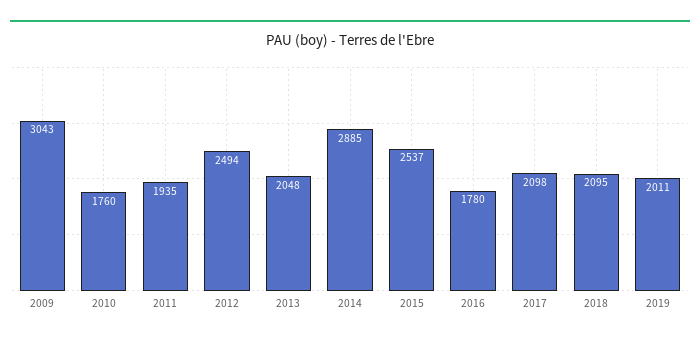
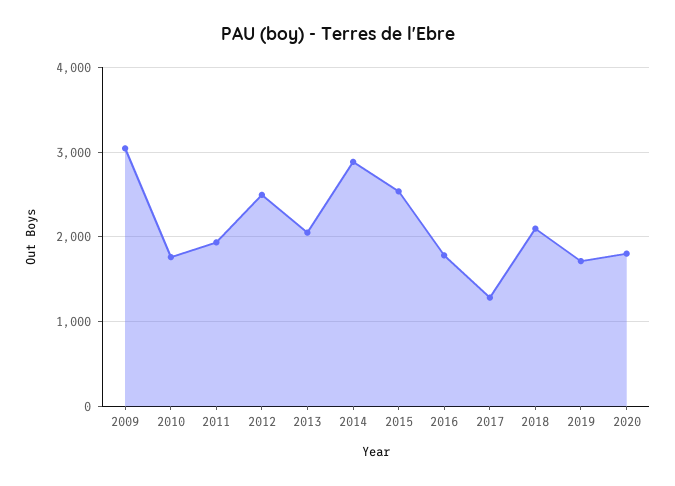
2017: 2098 -> 1300
2019: 2011 -> 1700
2020: none -> 1800

